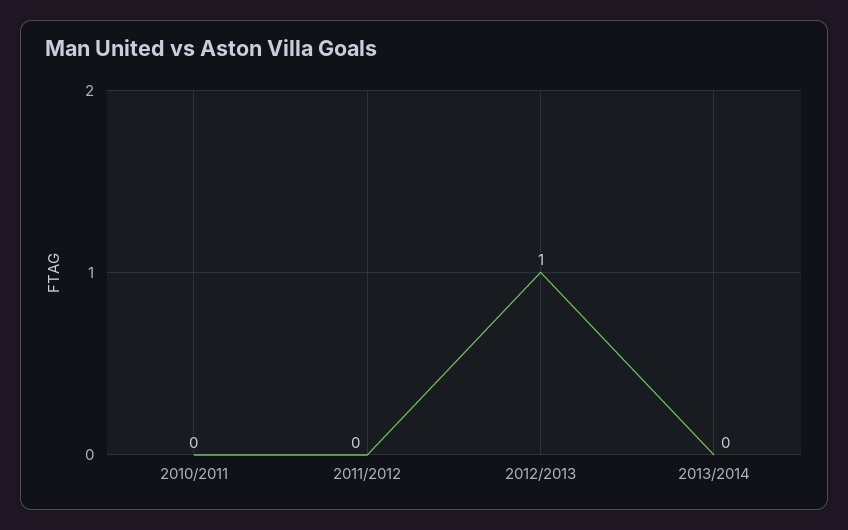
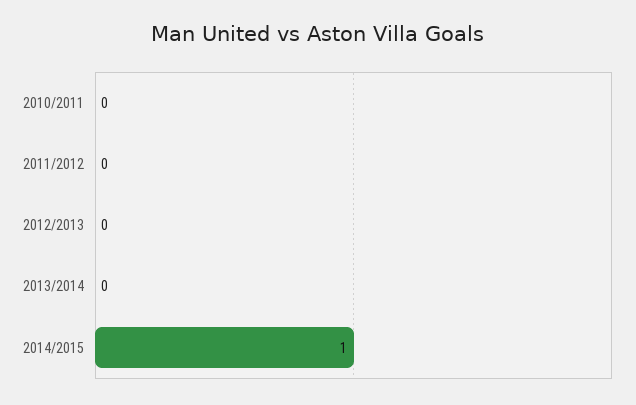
2012/2013: 1 -> 0
2014/2015: none -> 1

